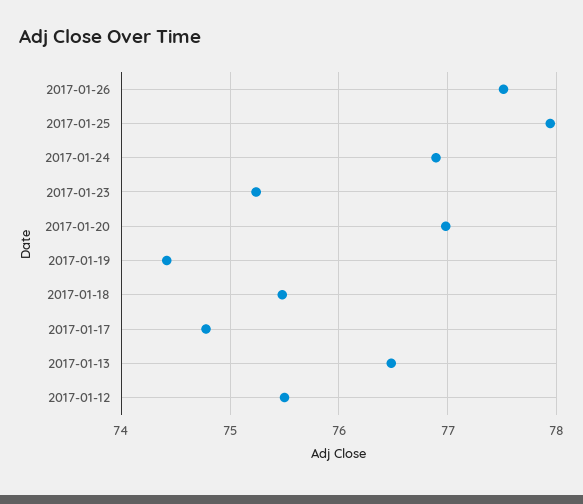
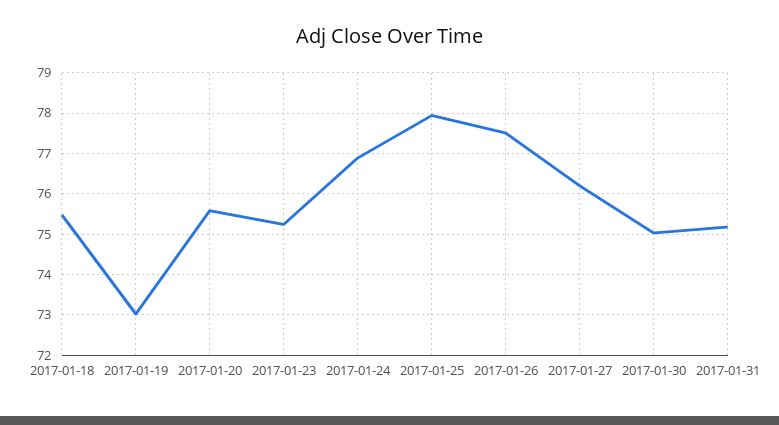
2017-01-20: 77 -> 75.6
2017-01-19: 74.4 -> 73
2017-01-17: 74.8 -> none
2017-01-13: 76.5 -> none
2017-01-12: 75.5 -> none
2017-01-27: none -> 76.2
2017-01-30: none -> 75
2017-01-31: none -> 75.2

